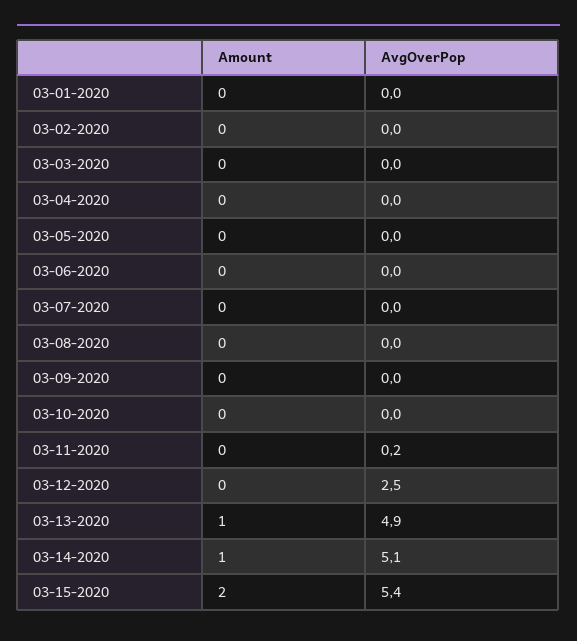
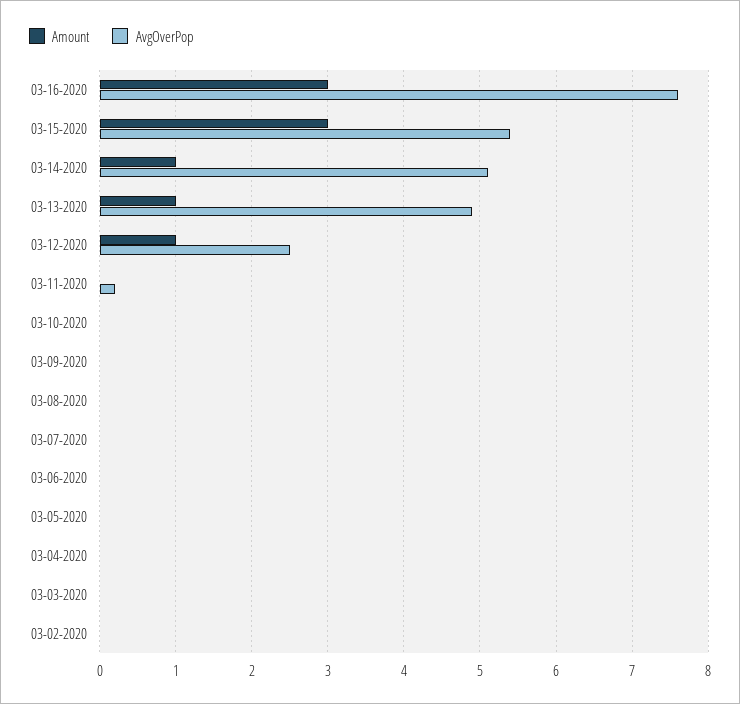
Amount, 03-01-2020: 0 -> none
AvgOverPop, 03-01-2020: 0 -> none
Amount, 03-12-2020: 0 -> 1
Amount, 03-15-2020: 2 -> 3
Amount, 03-16-2020: none -> 3
AvgOverPop, 03-16-2020: none -> 7.6

